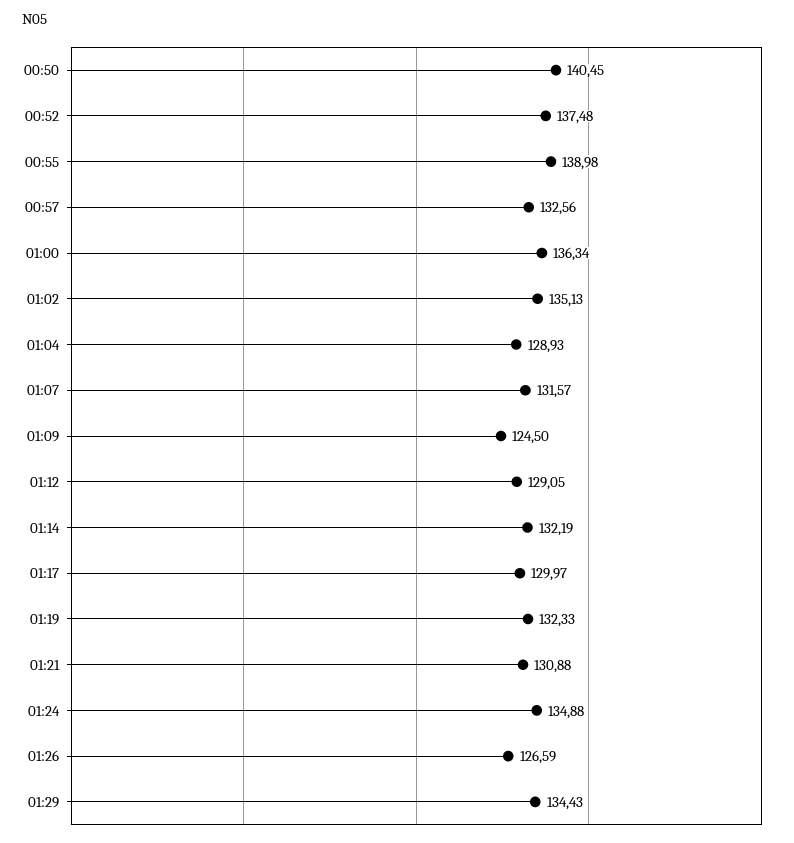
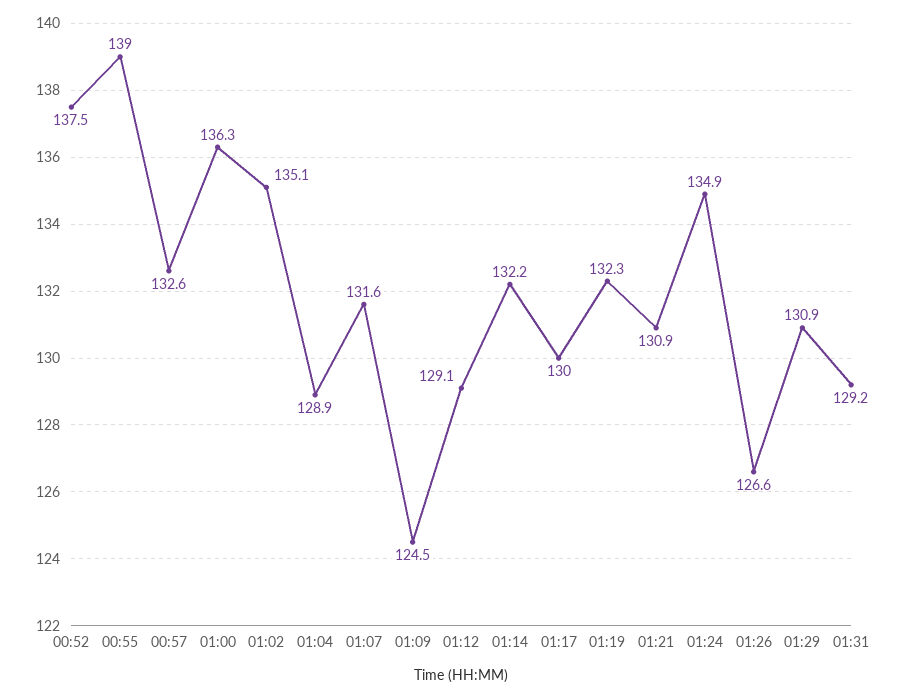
00:50: 140.45 -> none
01:29: 134.43 -> 130.9
01:31: none -> 129.2

